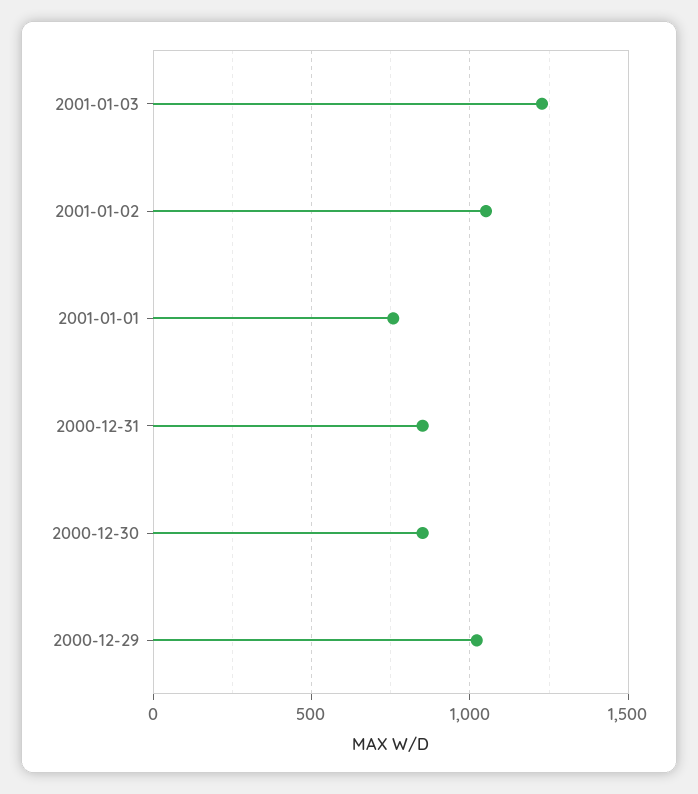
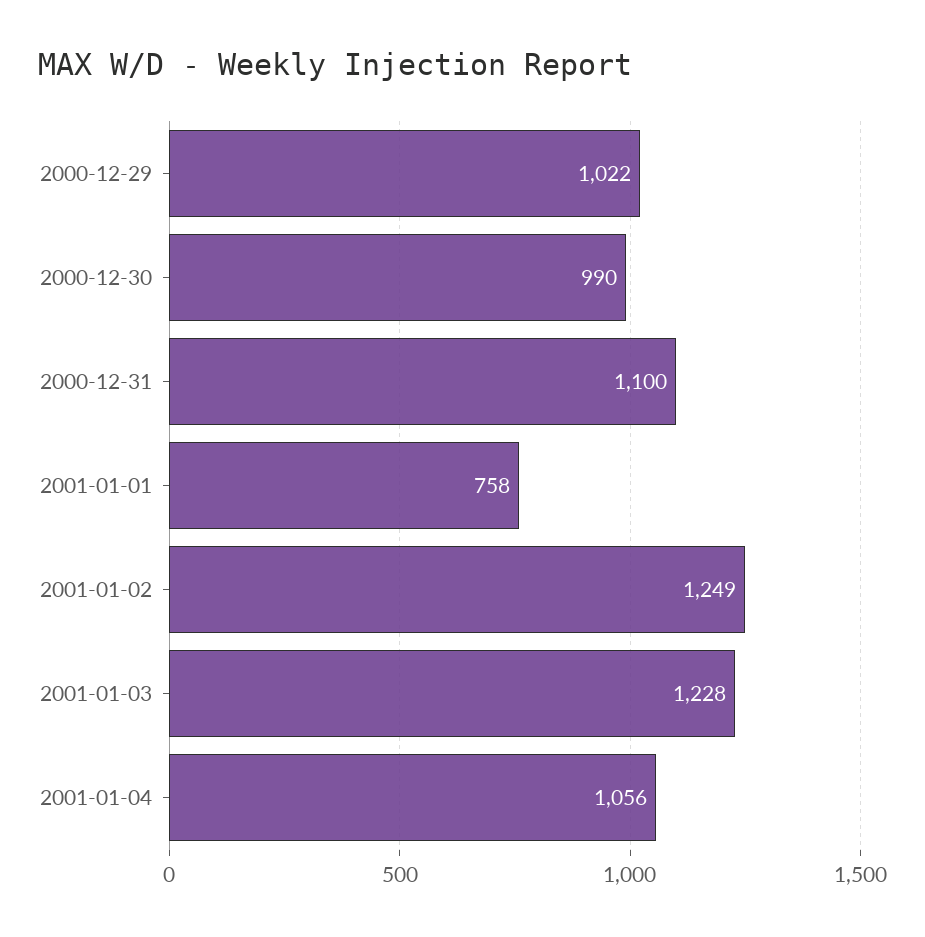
2001-01-02: 1050 -> 1249
2000-12-31: 850 -> 1100
2000-12-30: 850 -> 990
2001-01-04: none -> 1056

